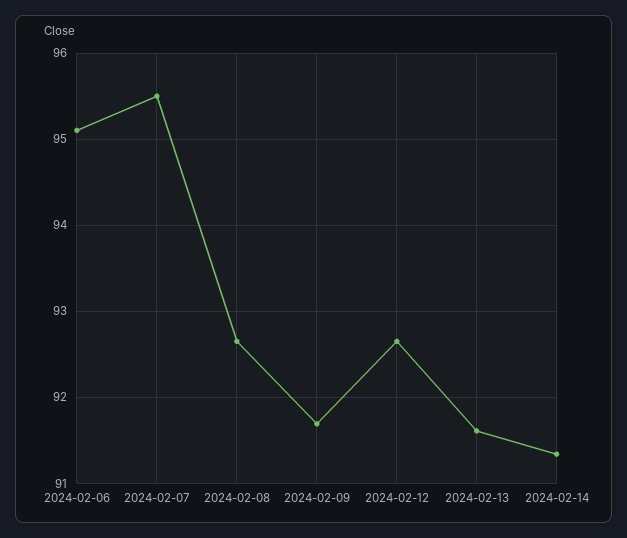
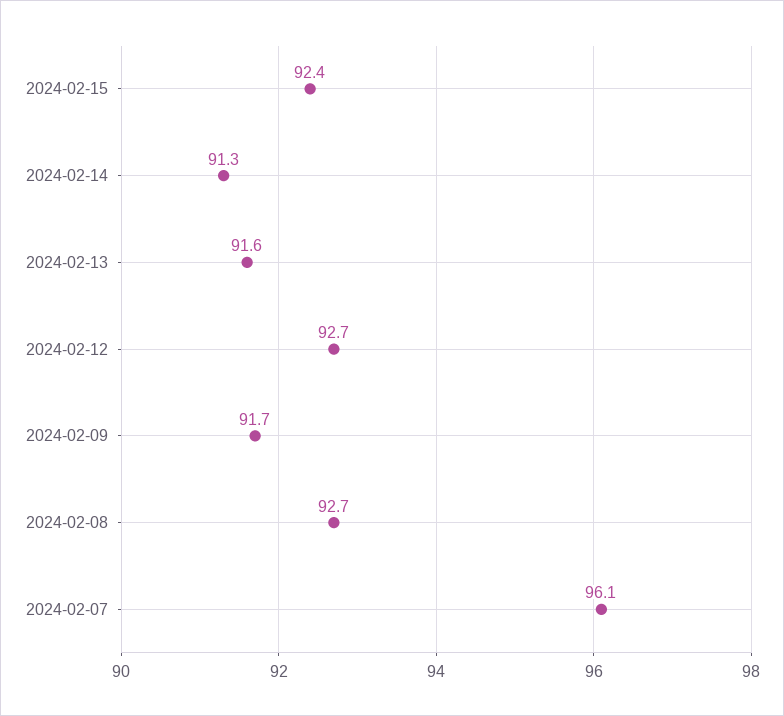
2024-02-06: 95.1 -> none
2024-02-07: 95.5 -> 96.1
2024-02-15: none -> 92.4

